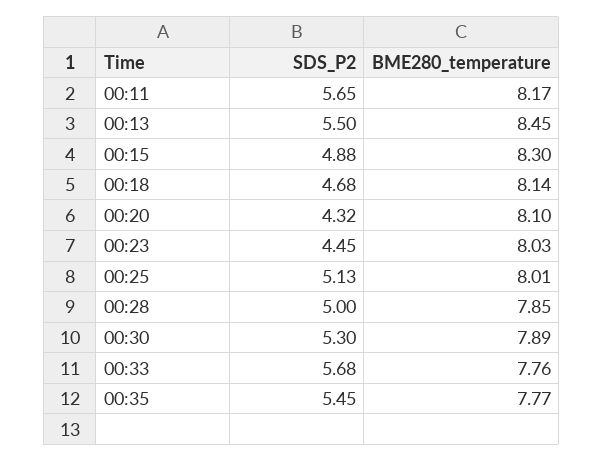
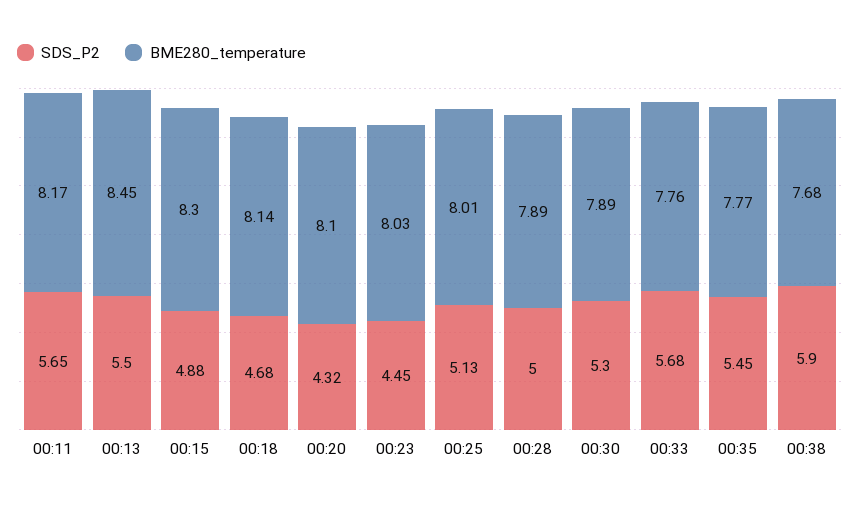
BME280_temperature, 00:28: 7.85 -> 7.89
SDS_P2, 00:38: none -> 5.9
BME280_temperature, 00:38: none -> 7.68

